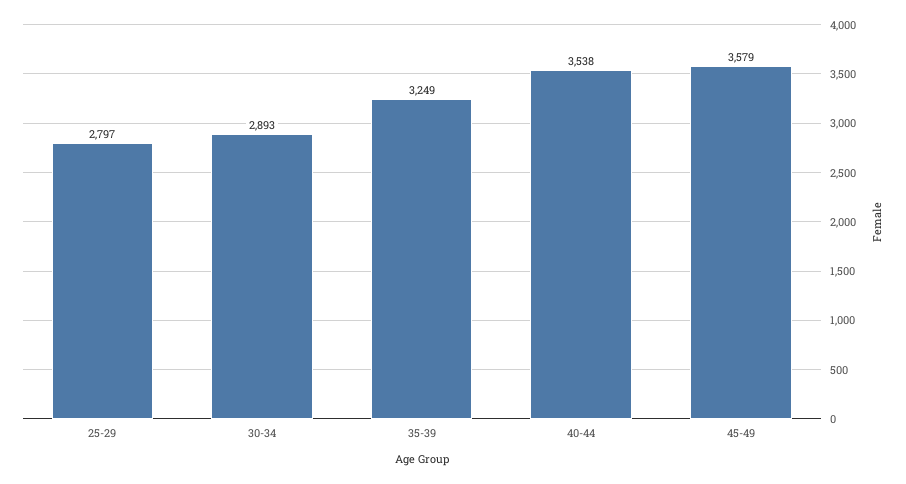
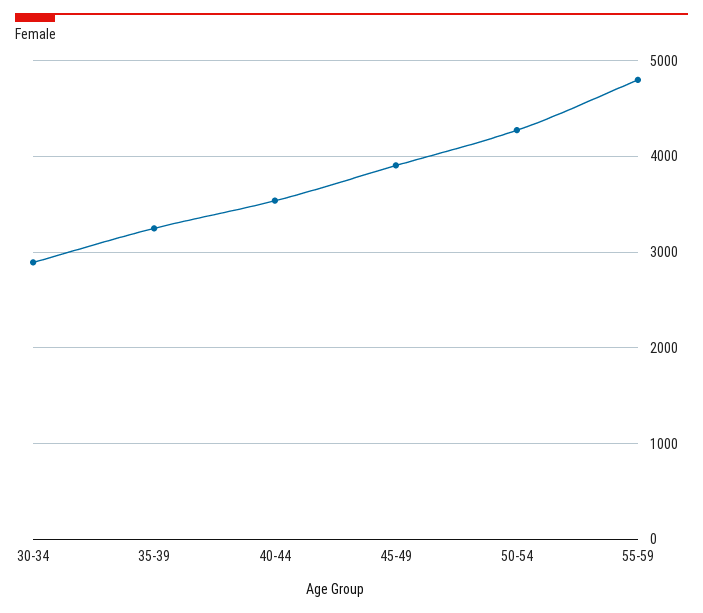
25-29: 2797 -> none
45-49: 3579 -> 3900
50-54: none -> 4300
55-59: none -> 4800

